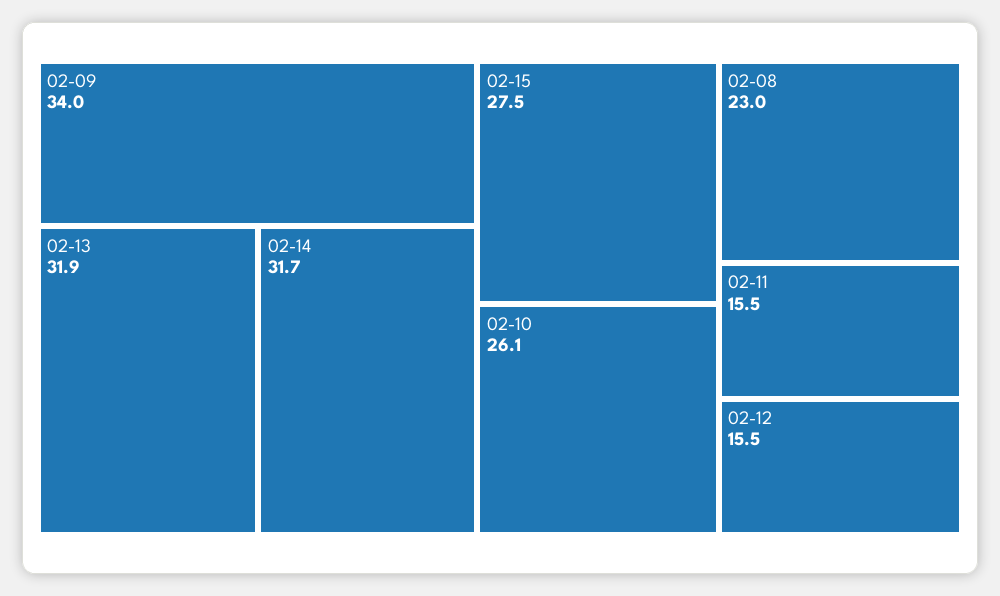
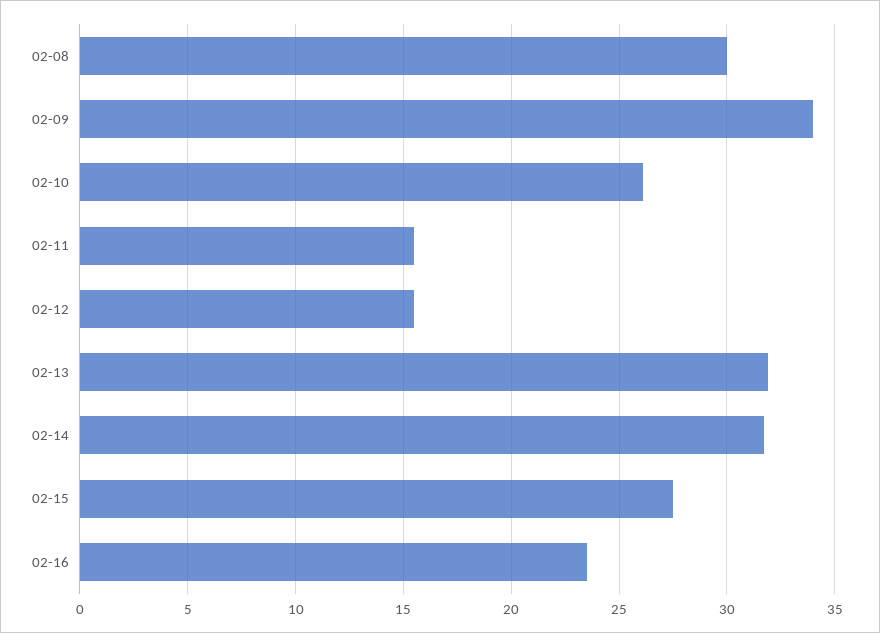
02-08: 23 -> 30
02-16: none -> 23.5

